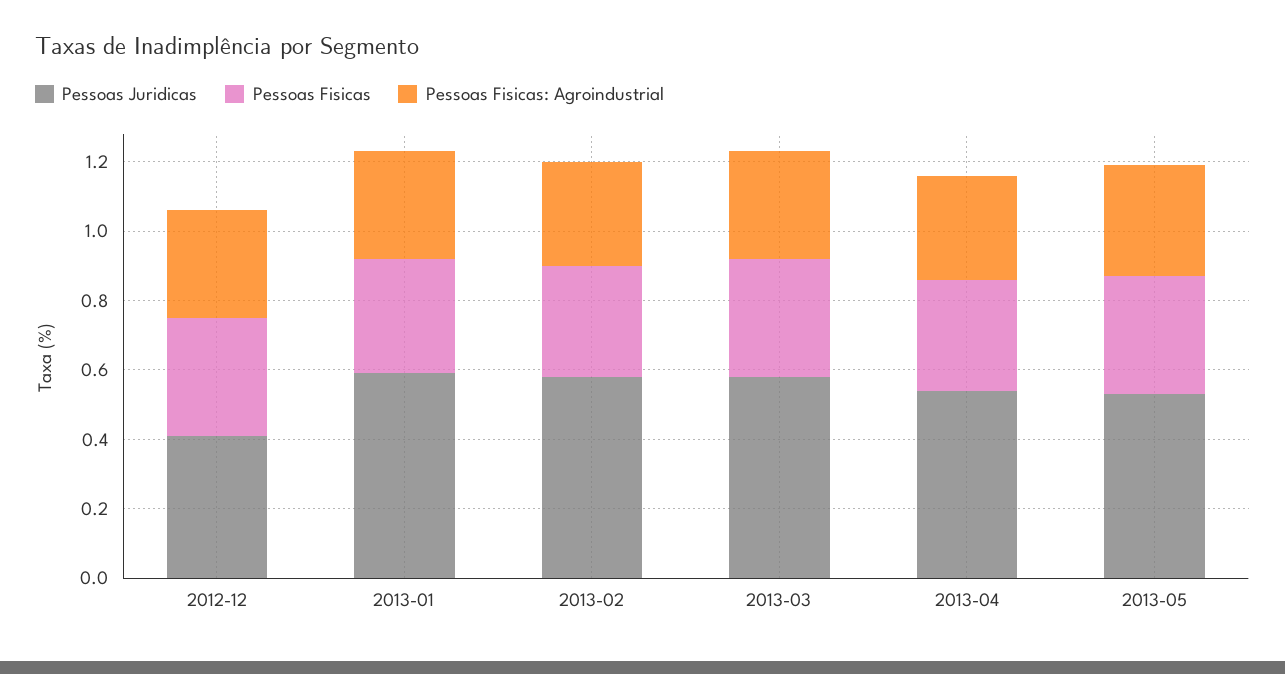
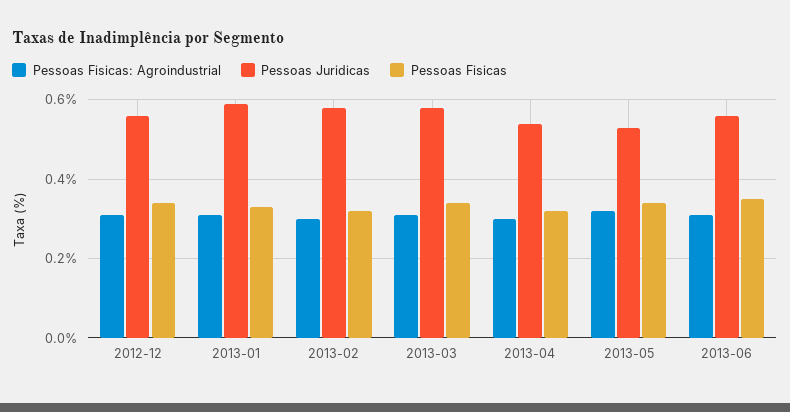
Pessoas Juridicas, 2012-12: 0.4 -> 0.55
Pessoas Fisicas: Agroindustrial, 2013-06: none -> 0.3
Pessoas Juridicas, 2013-06: none -> 0.55
Pessoas Fisicas, 2013-06: none -> 0.35

